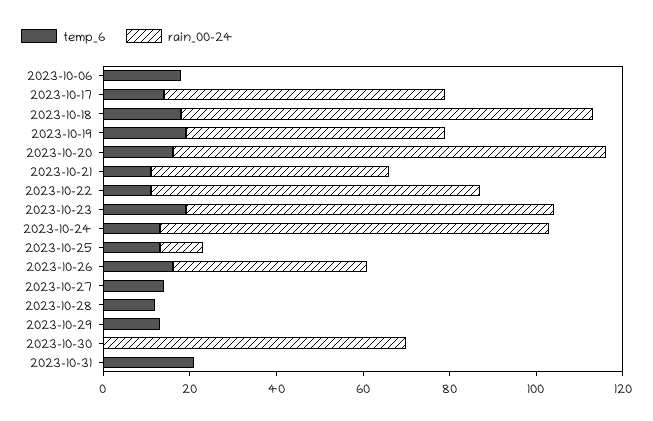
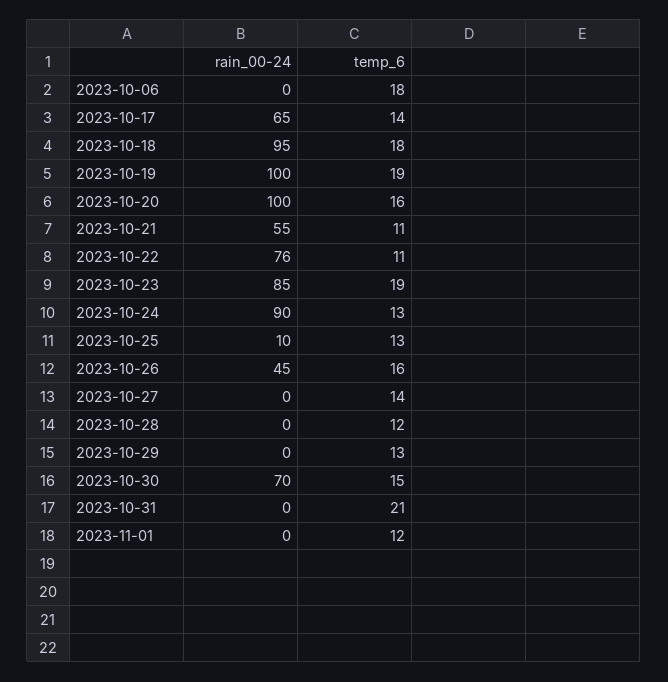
rain_00-24, 2023-10-19: 60 -> 100
temp_6, 2023-10-30: 0 -> 15
rain_00-24, 2023-11-01: none -> 0
temp_6, 2023-11-01: none -> 12

